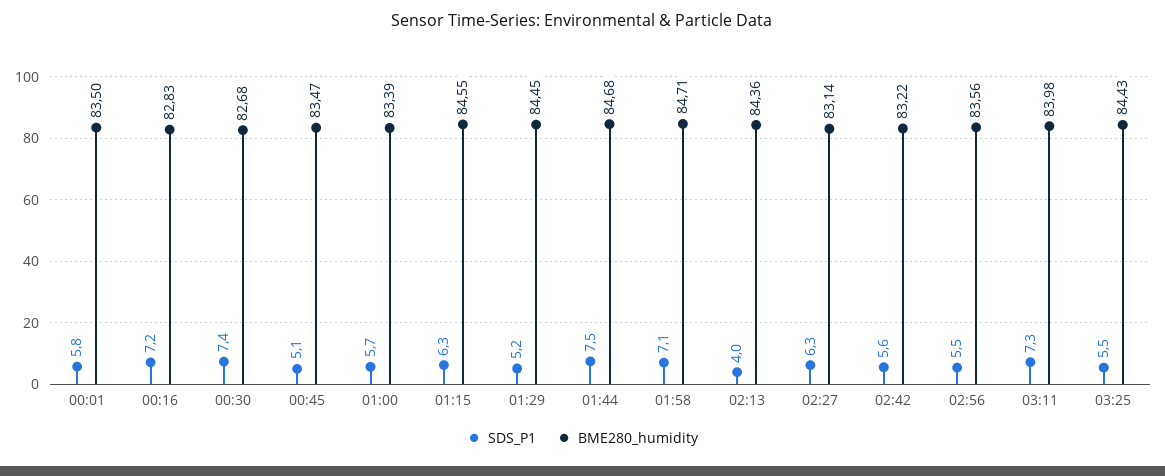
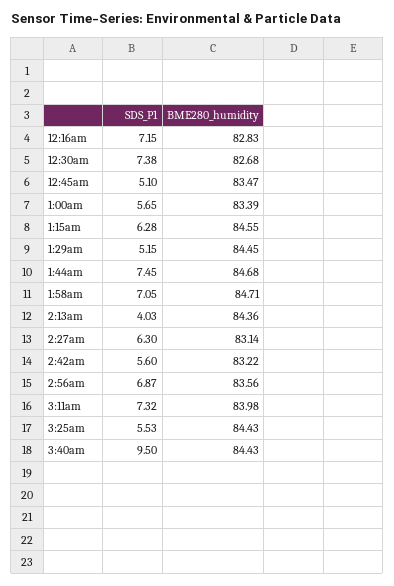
SDS_P1, 00:01: 5.8 -> none
BME280_humidity, 00:01: 83.5 -> none
SDS_P1, 02:56: 5.5 -> 6.87
SDS_P1, 3:40am: none -> 9.5
BME280_humidity, 3:40am: none -> 84.43

